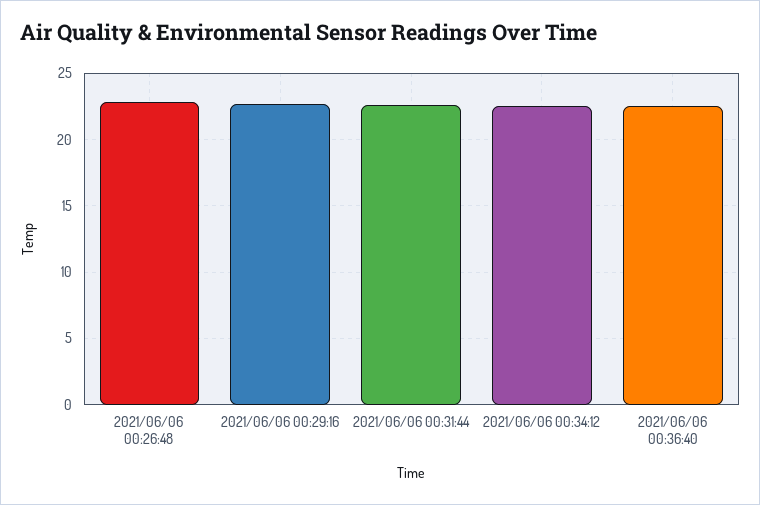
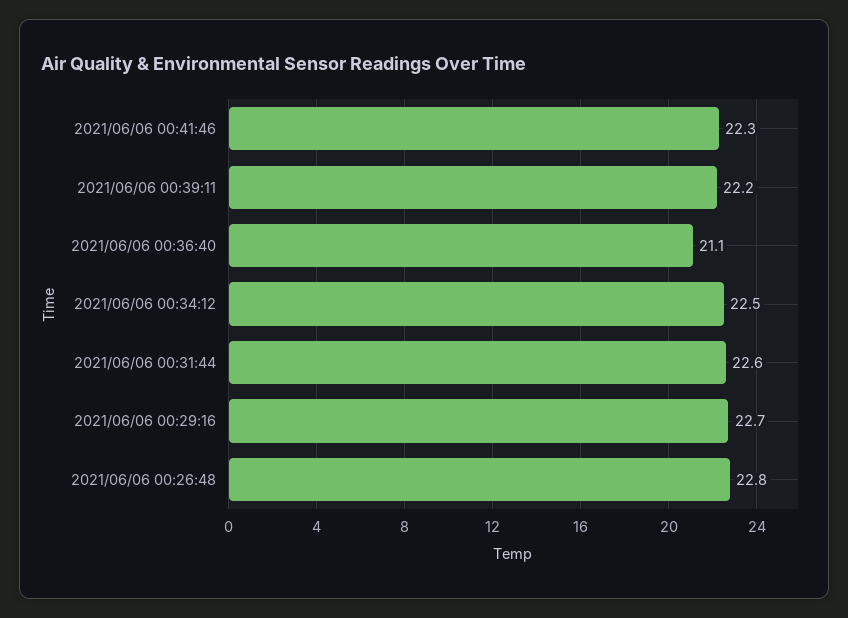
2021/06/06 00:36:40: 22.5 -> 21.1
2021/06/06 00:41:46: none -> 22.3
2021/06/06 00:39:11: none -> 22.2

